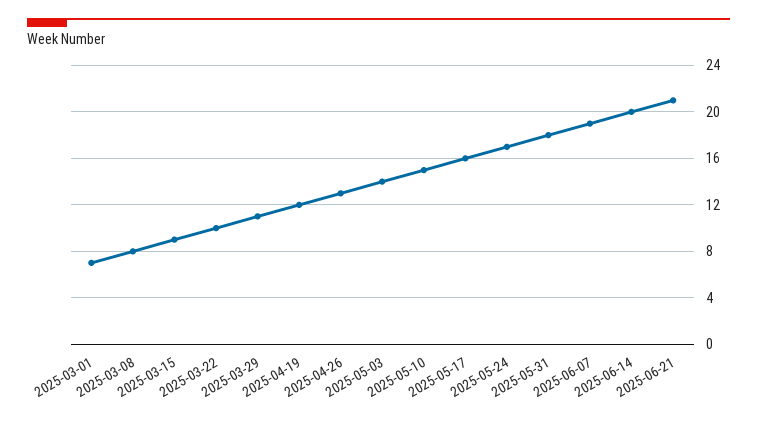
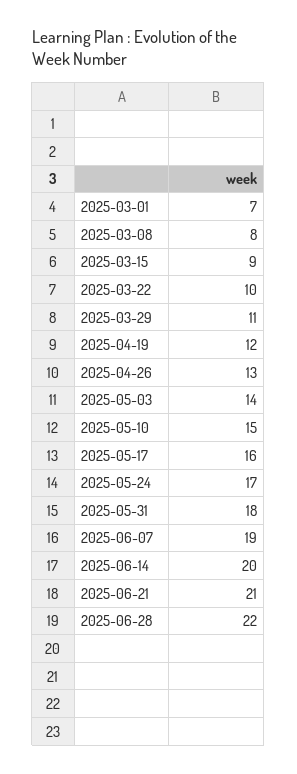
2025-06-28: none -> 22

